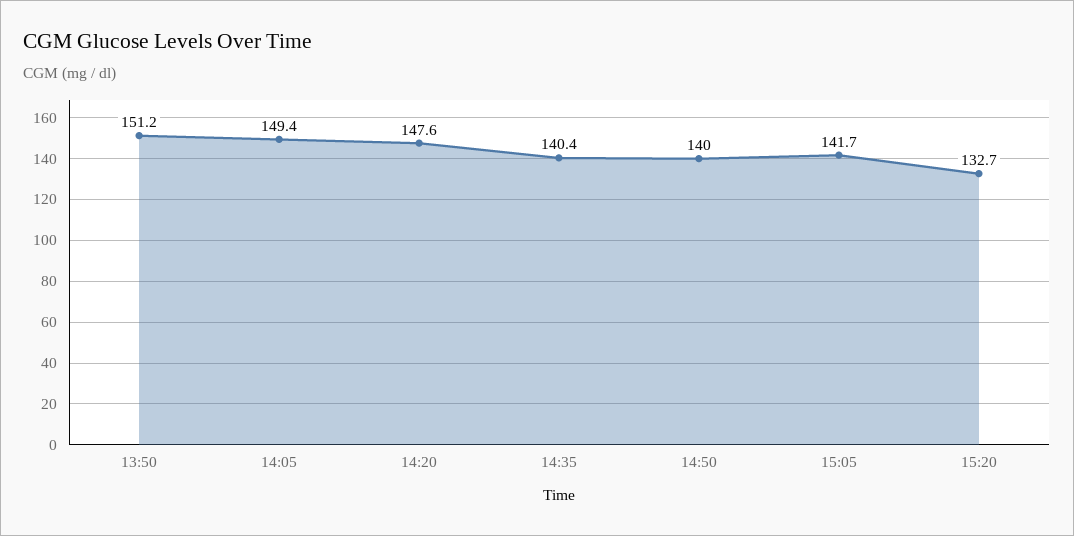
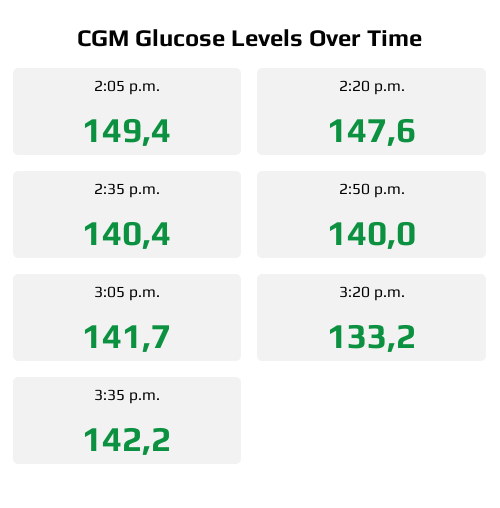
13:50: 151.2 -> none
15:20: 132.7 -> 133.2
3:35 p.m.: none -> 142.2

